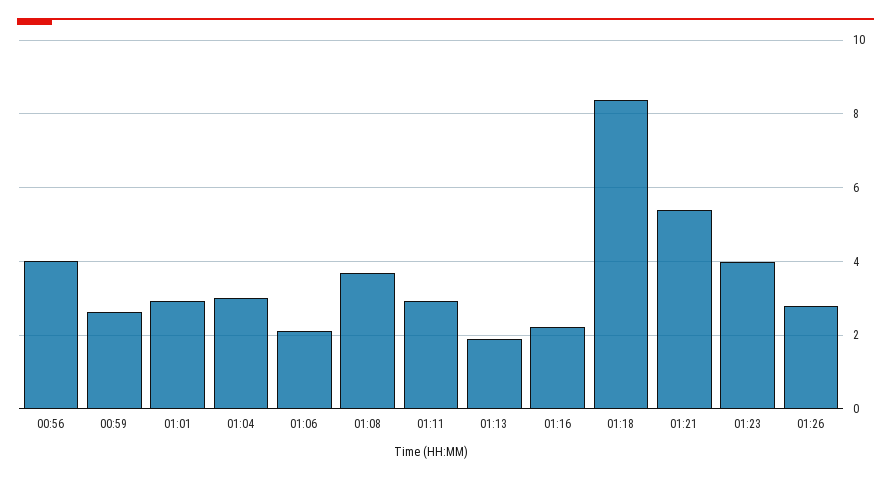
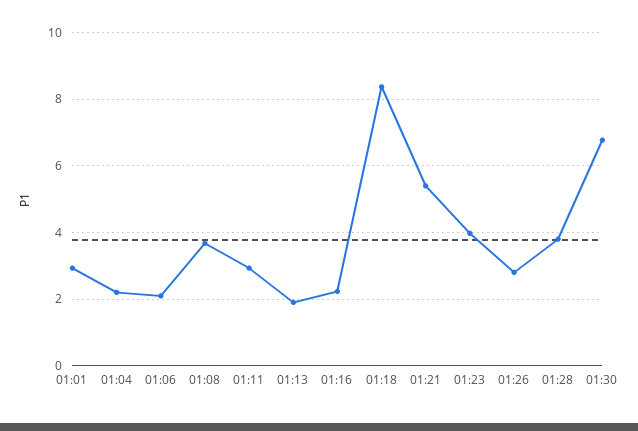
00:56: 4 -> none
00:59: 2.6 -> none
01:04: 3 -> 2.2
01:28: none -> 3.8
01:30: none -> 6.8

